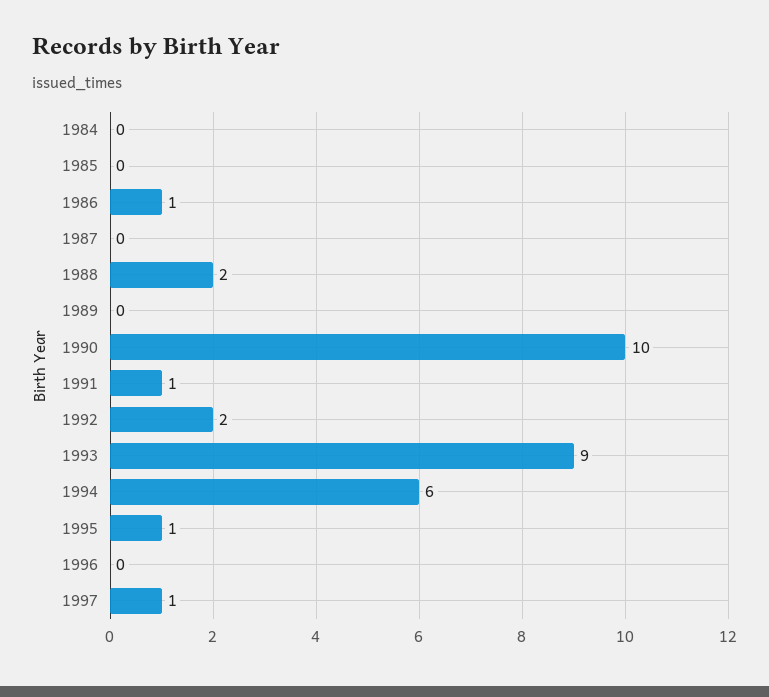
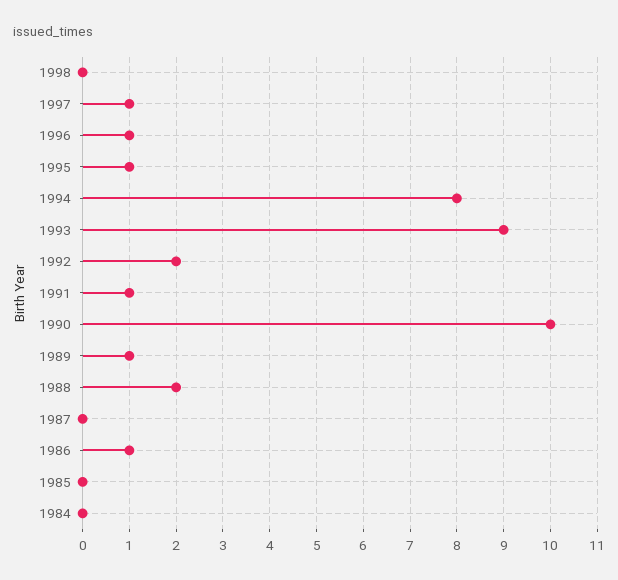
1989: 0 -> 1
1994: 6 -> 8
1996: 0 -> 1
1998: none -> 0

